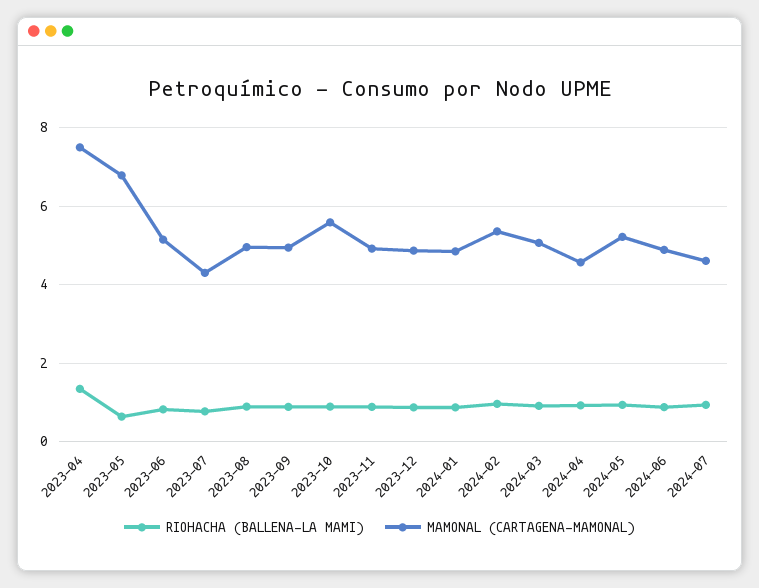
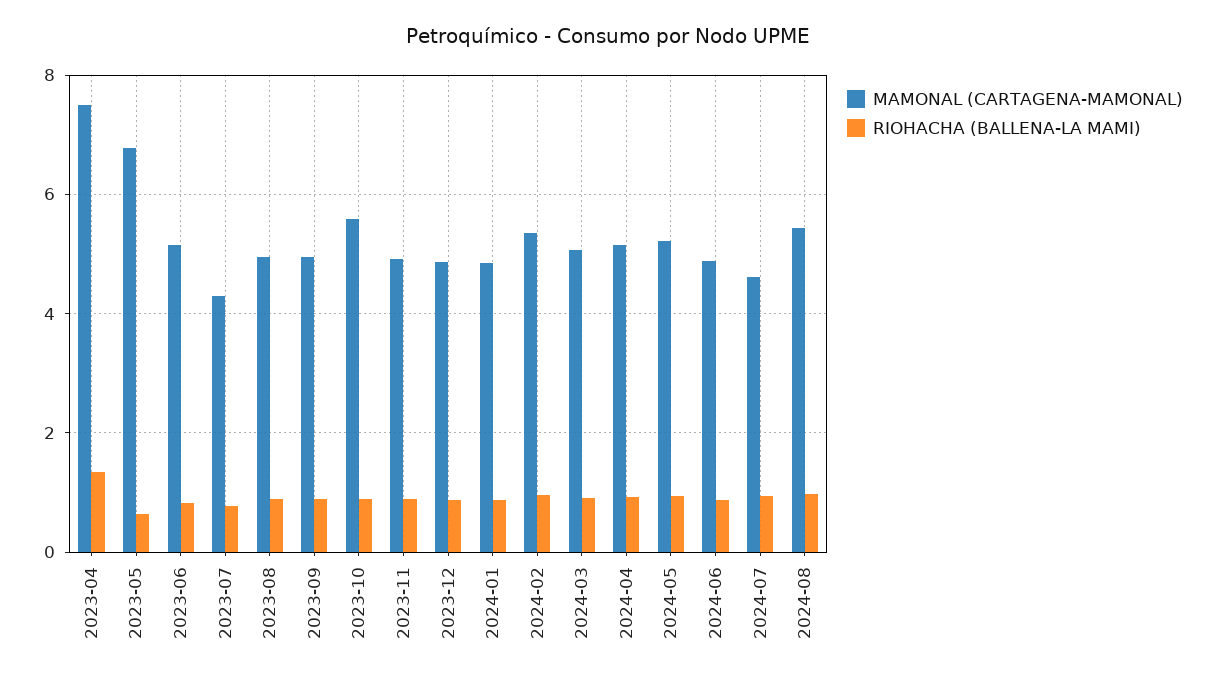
MAMONAL (CARTAGENA-MAMONAL), 2024-04: 4.6 -> 5.2
MAMONAL (CARTAGENA-MAMONAL), 2024-08: none -> 5.4
RIOHACHA (BALLENA-LA MAMI), 2024-08: none -> 1

